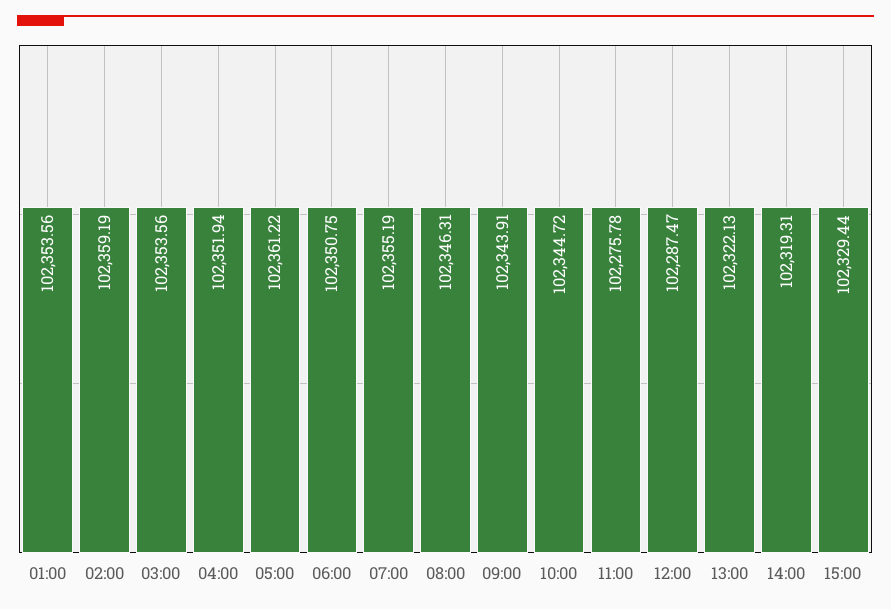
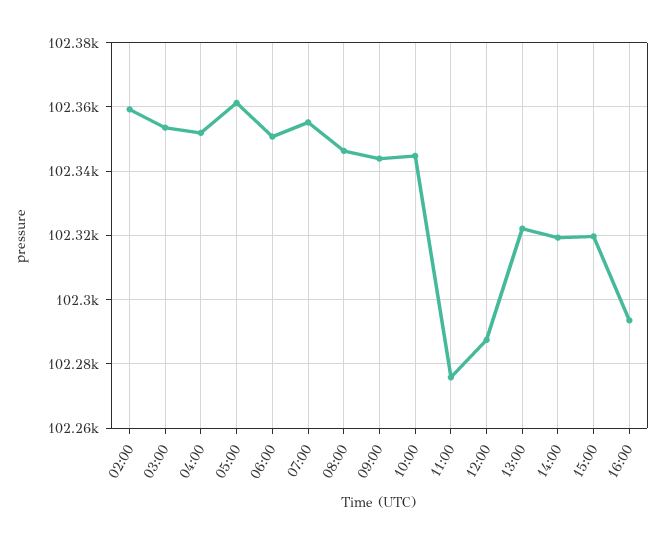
01:00: 102353.56 -> none
15:00: 102329.44 -> 102320
16:00: none -> 102294

